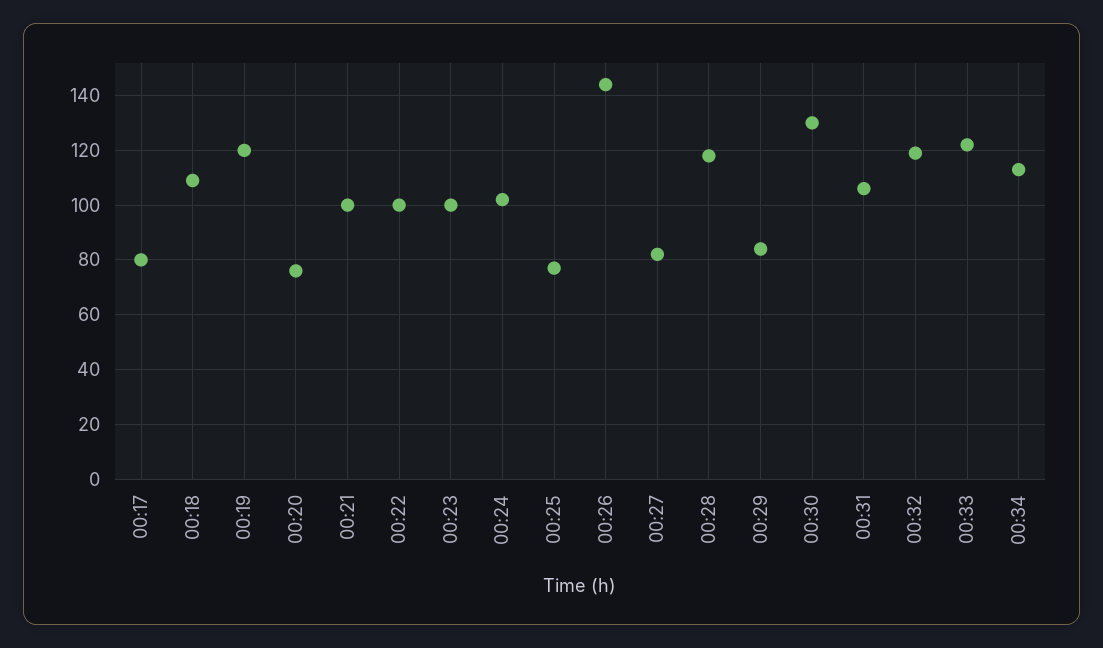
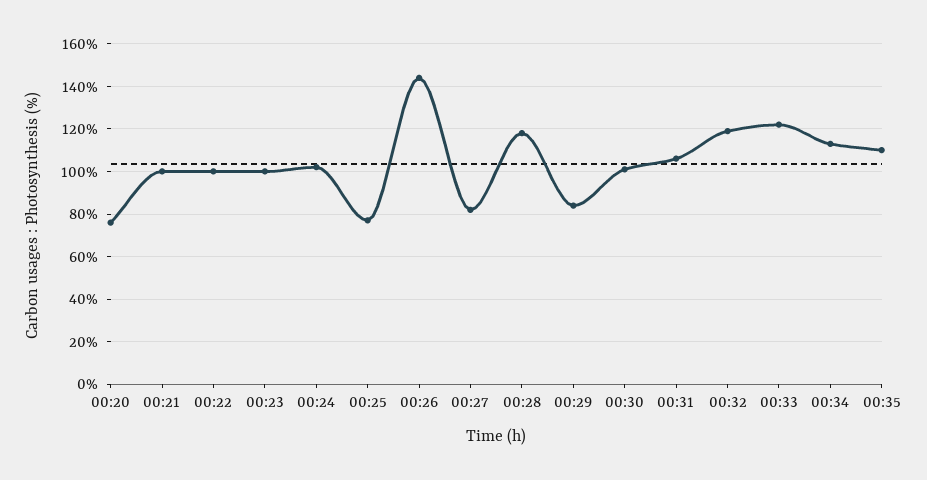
00:17: 80 -> none
00:18: 110 -> none
00:19: 120 -> none
00:30: 130 -> 100
00:35: none -> 110

